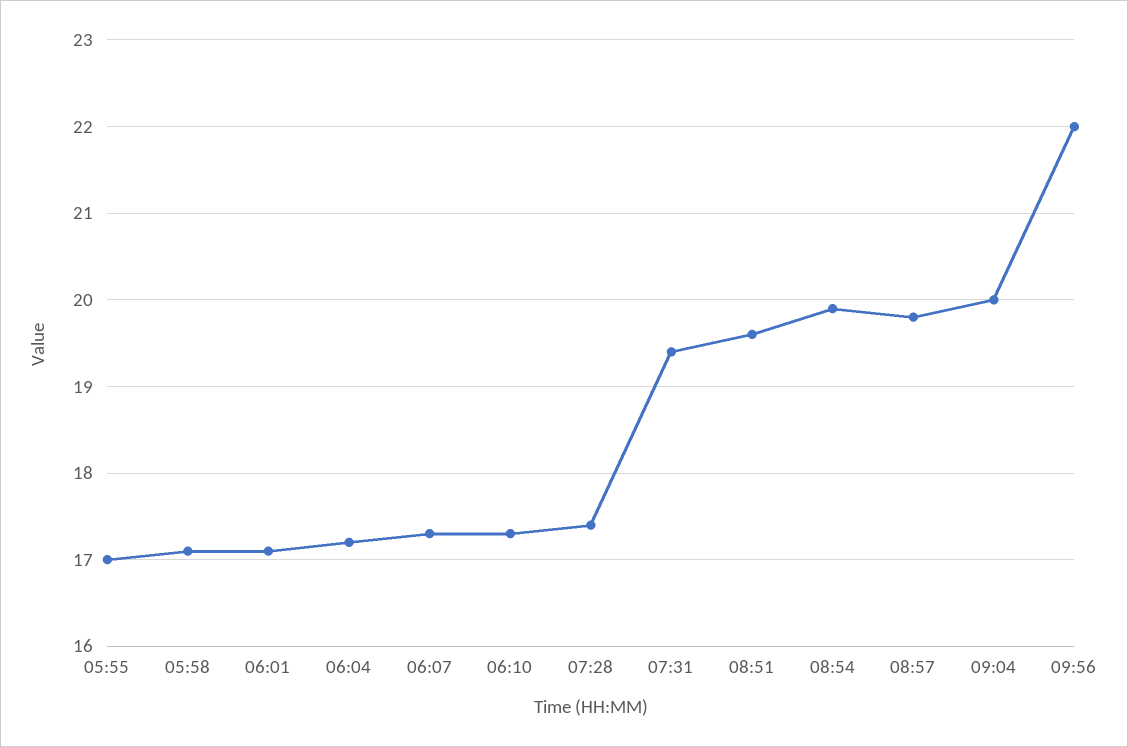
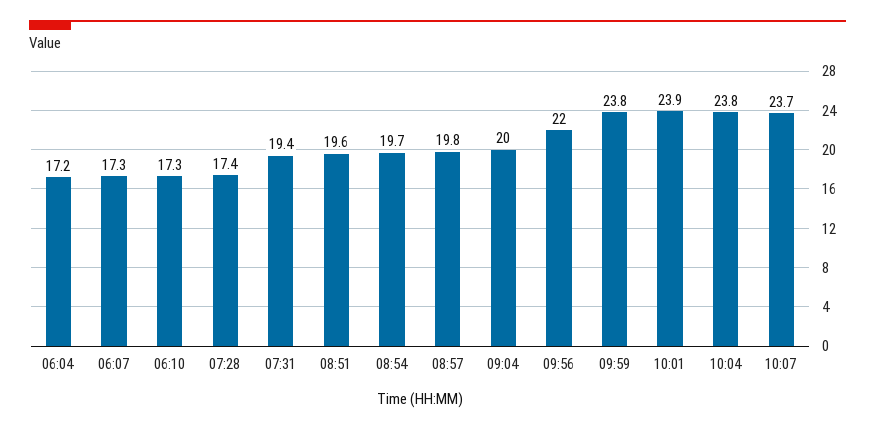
05:55: 17 -> none
05:58: 17.1 -> none
06:01: 17.1 -> none
08:54: 19.9 -> 19.7
09:59: none -> 23.8
10:01: none -> 23.9
10:04: none -> 23.8
10:07: none -> 23.7

